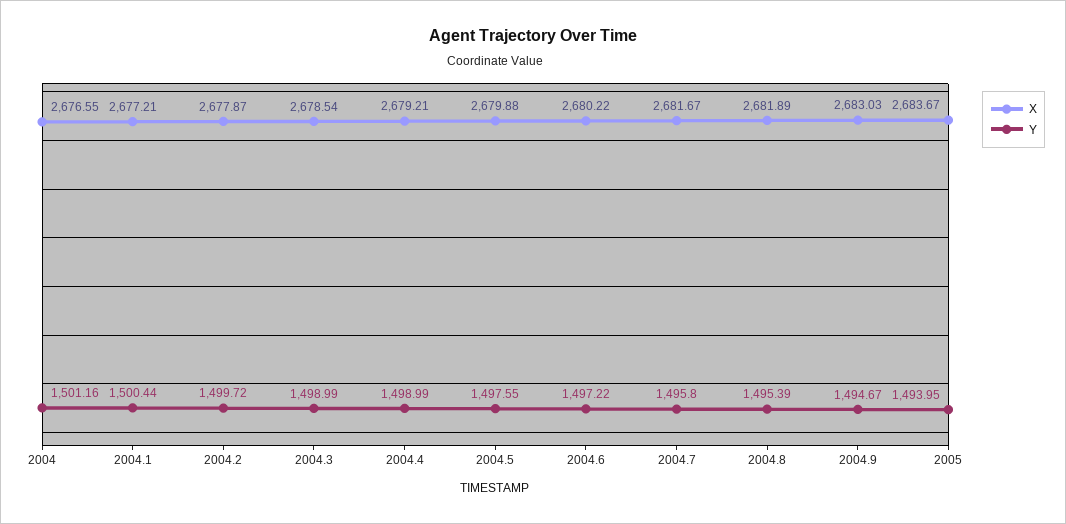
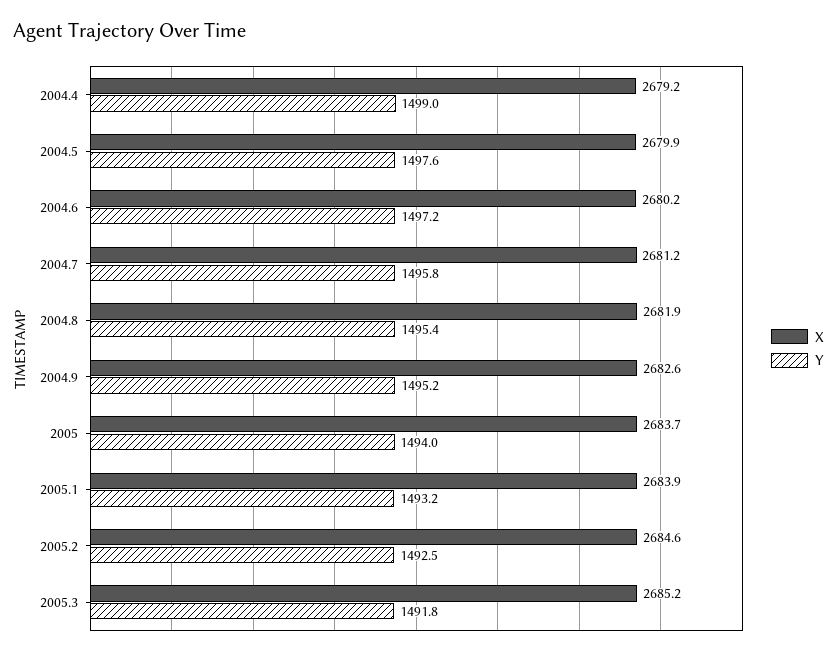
X, 2004: 2676.55 -> none
Y, 2004: 1501.16 -> none
X, 2004.1: 2677.21 -> none
Y, 2004.1: 1500.44 -> none
X, 2004.2: 2677.87 -> none
Y, 2004.2: 1499.72 -> none
X, 2004.3: 2678.54 -> none
Y, 2004.3: 1498.99 -> none
X, 2004.7: 2681.67 -> 2681.2
X, 2004.9: 2683.03 -> 2682.6
Y, 2004.9: 1494.67 -> 1495.2
X, 2005.1: none -> 2683.9
Y, 2005.1: none -> 1493.2
X, 2005.2: none -> 2684.6
Y, 2005.2: none -> 1492.5
X, 2005.3: none -> 2685.2
Y, 2005.3: none -> 1491.8

